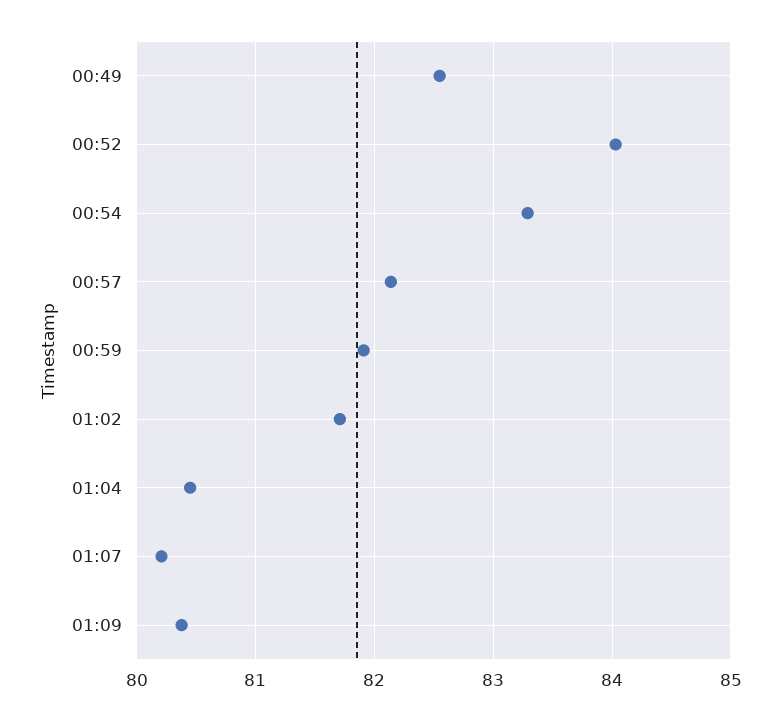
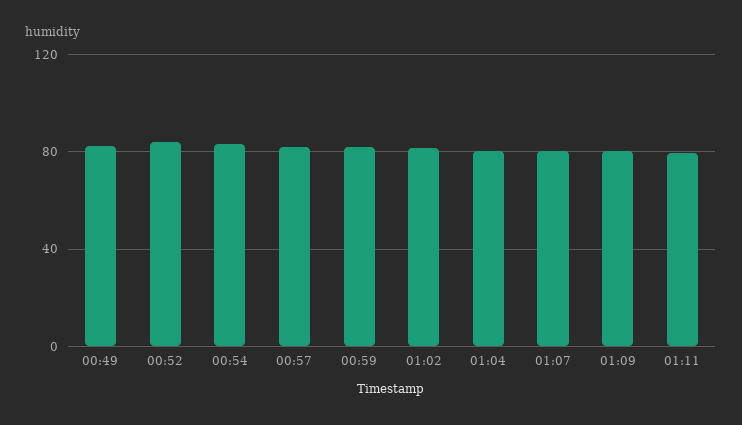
01:11: none -> 80

